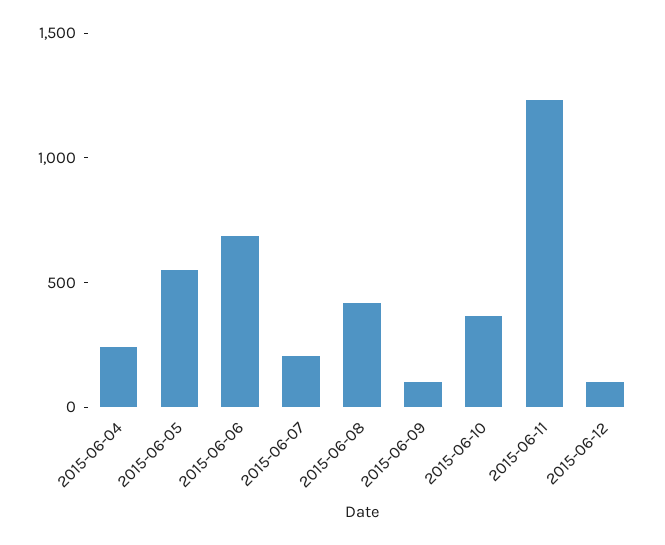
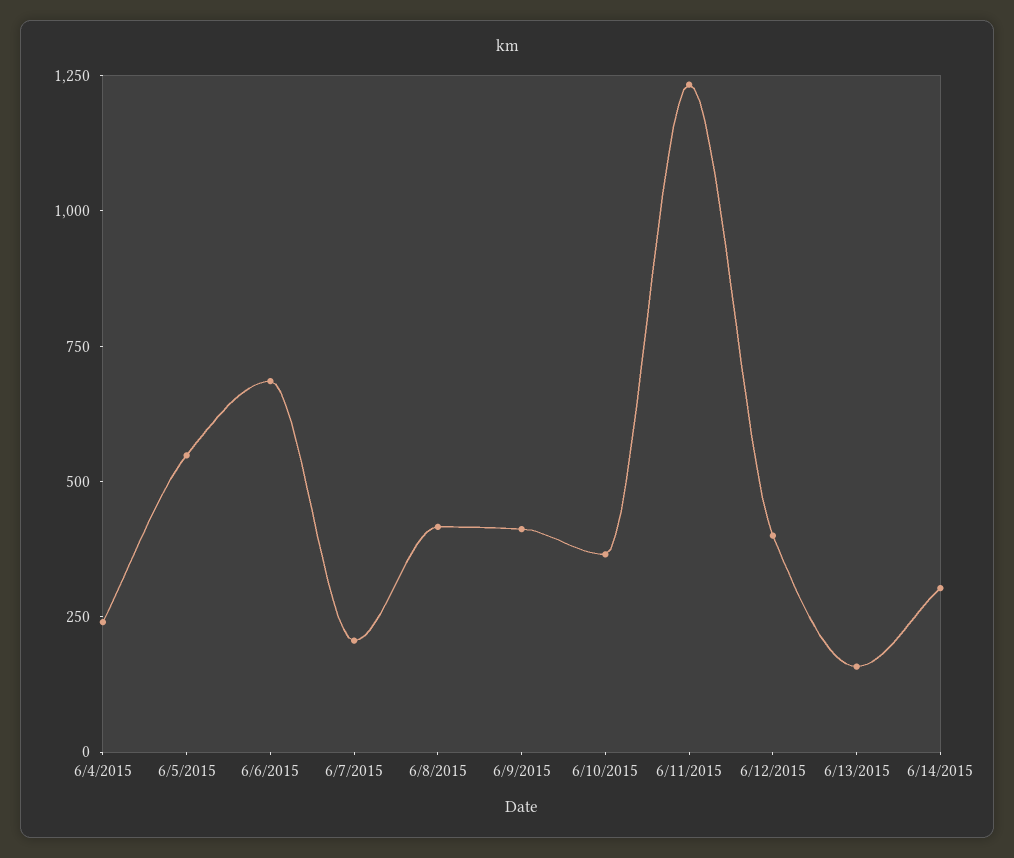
2015-06-09: 100 -> 400
2015-06-12: 100 -> 400
6/13/2015: none -> 150
6/14/2015: none -> 300

